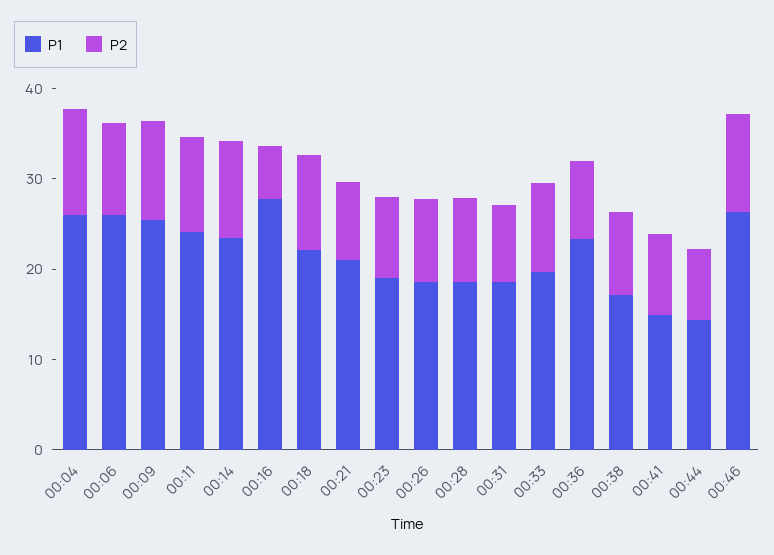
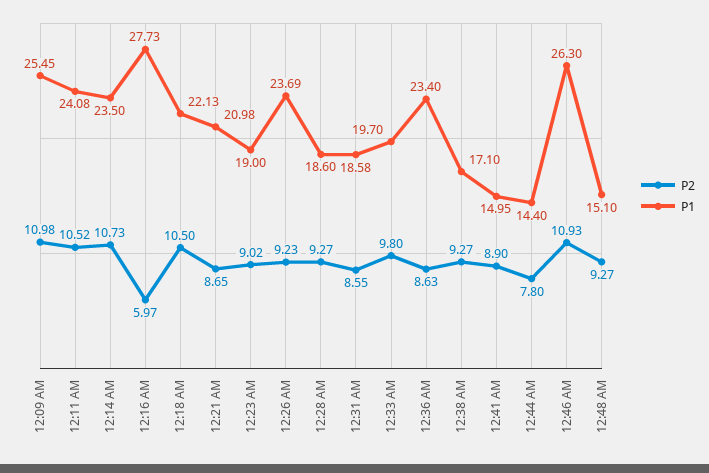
P1, 00:04: 26 -> none
P2, 00:04: 12 -> none
P1, 00:06: 26 -> none
P2, 00:06: 10 -> none
P1, 00:26: 18 -> 23.69
P2, 12:48 AM: none -> 9.27
P1, 12:48 AM: none -> 15.1

